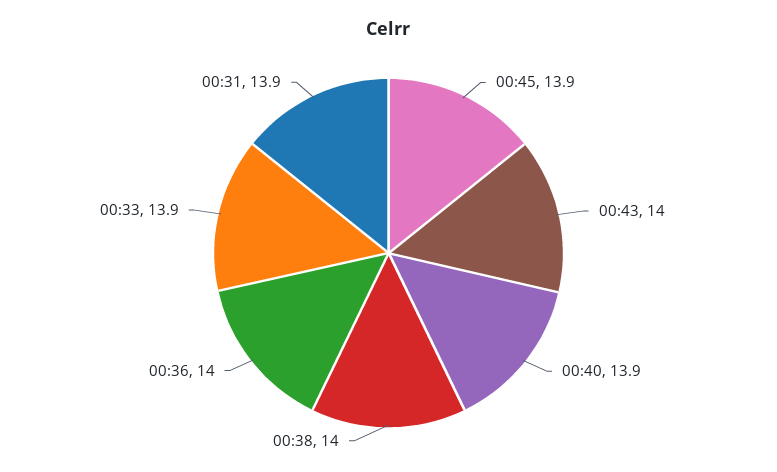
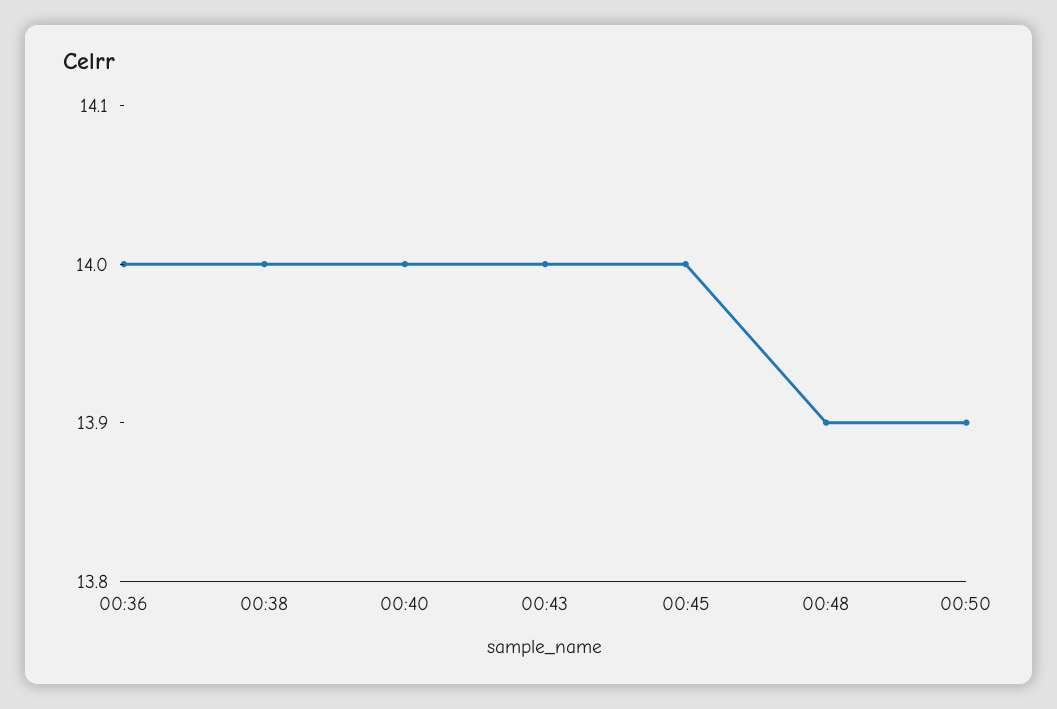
00:45: 13.9 -> 14
00:40: 13.9 -> 14
00:33: 13.9 -> none
00:31: 13.9 -> none
00:48: none -> 13.9
00:50: none -> 13.9

